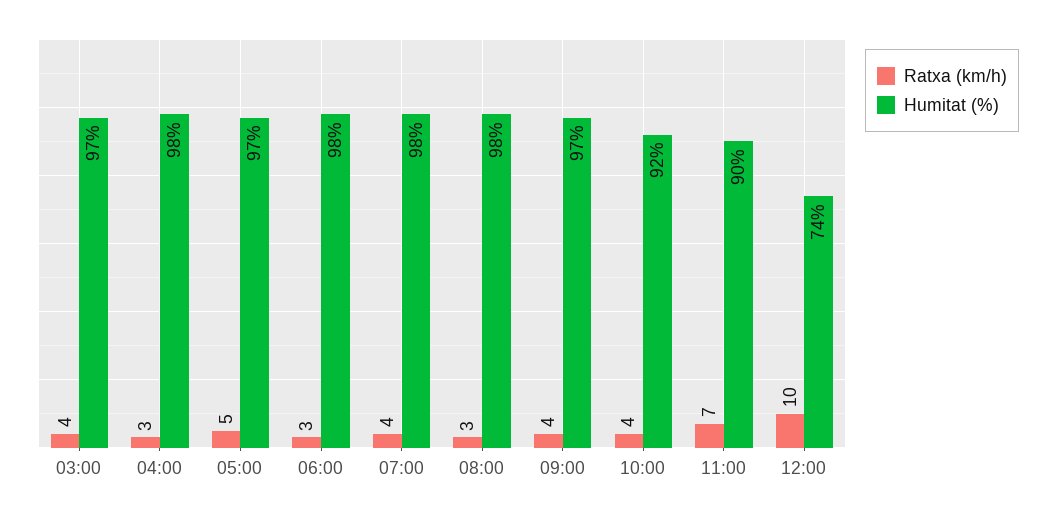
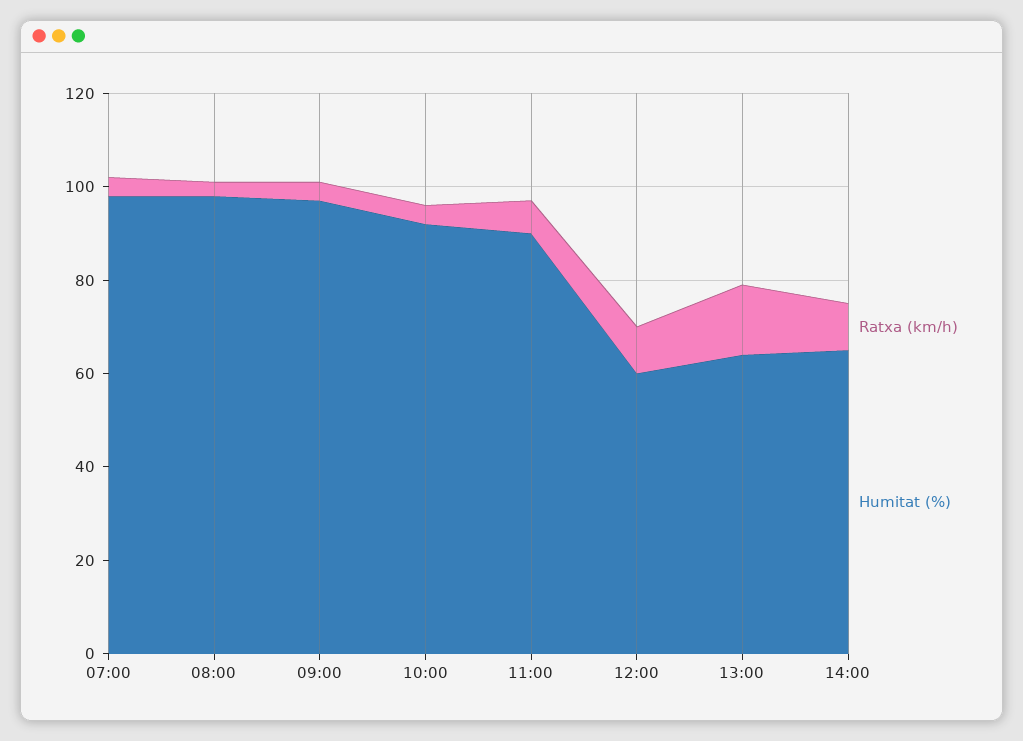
Ratxa (km/h), 03:00: 4 -> none
Humitat (%), 03:00: 97 -> none
Ratxa (km/h), 04:00: 3 -> none
Humitat (%), 04:00: 98 -> none
Ratxa (km/h), 05:00: 5 -> none
Humitat (%), 05:00: 97 -> none
Ratxa (km/h), 06:00: 3 -> none
Humitat (%), 06:00: 98 -> none
Humitat (%), 12:00: 74 -> 60
Ratxa (km/h), 13:00: none -> 15
Humitat (%), 13:00: none -> 65
Ratxa (km/h), 14:00: none -> 10
Humitat (%), 14:00: none -> 65

